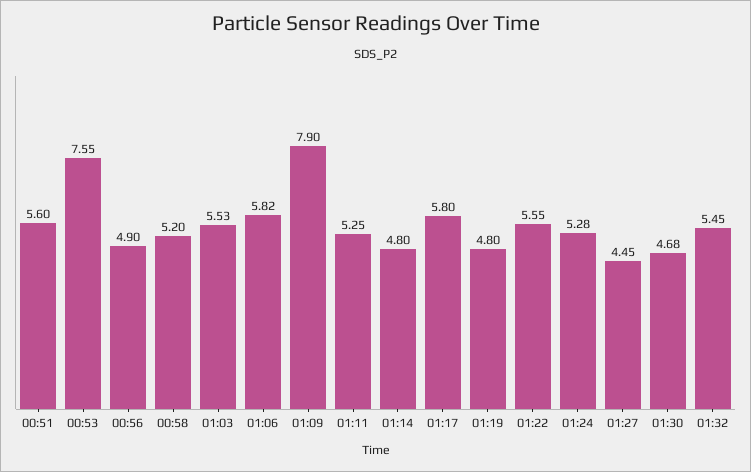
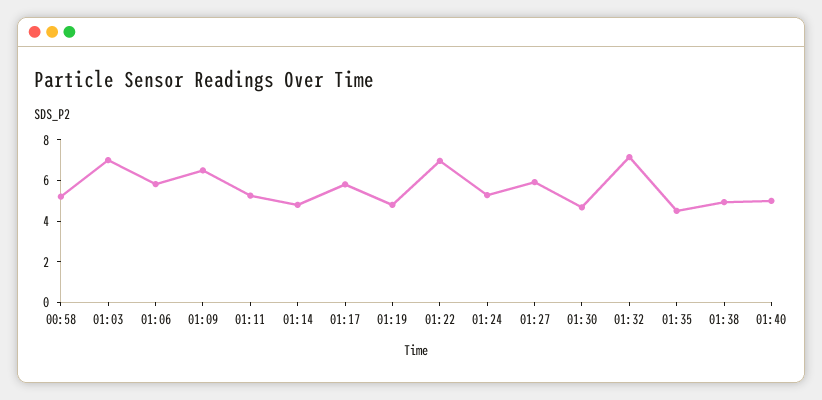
00:51: 5.6 -> none
00:53: 7.55 -> none
00:56: 4.9 -> none
01:03: 5.53 -> 7
01:09: 7.9 -> 6.5
01:22: 5.55 -> 7
01:27: 4.45 -> 6
01:32: 5.45 -> 7
01:35: none -> 4.5
01:38: none -> 5
01:40: none -> 5

